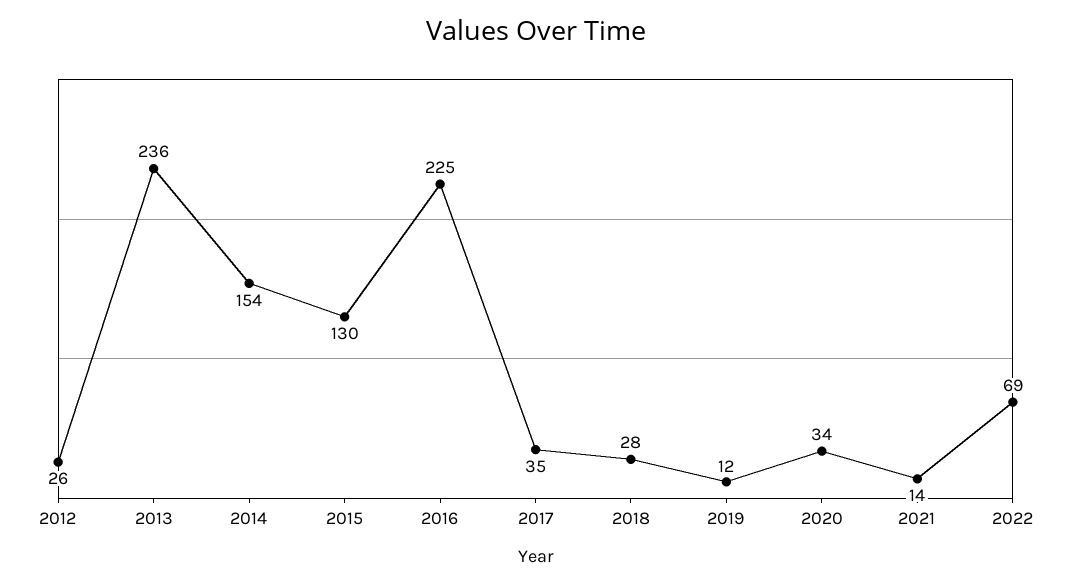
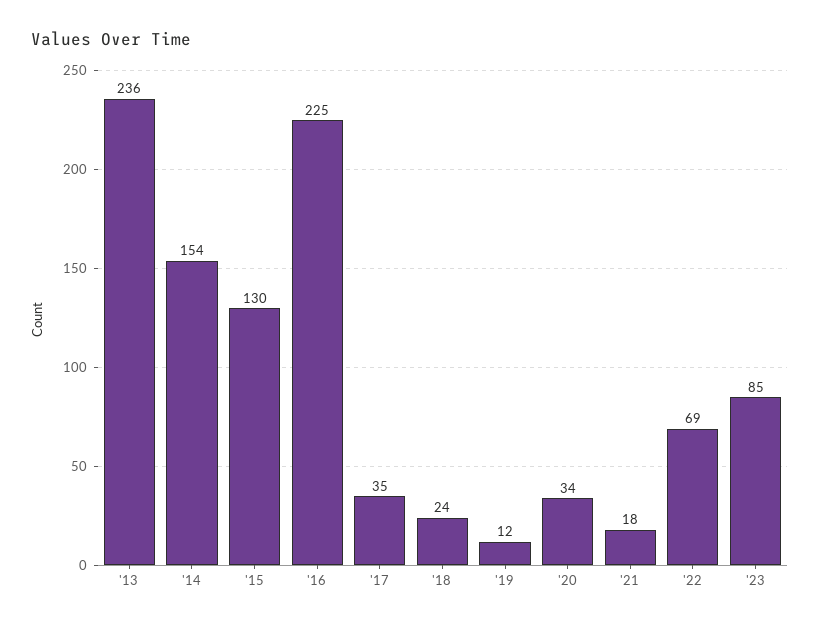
2012: 26 -> none
2018: 28 -> 24
2021: 14 -> 18
'23: none -> 85

